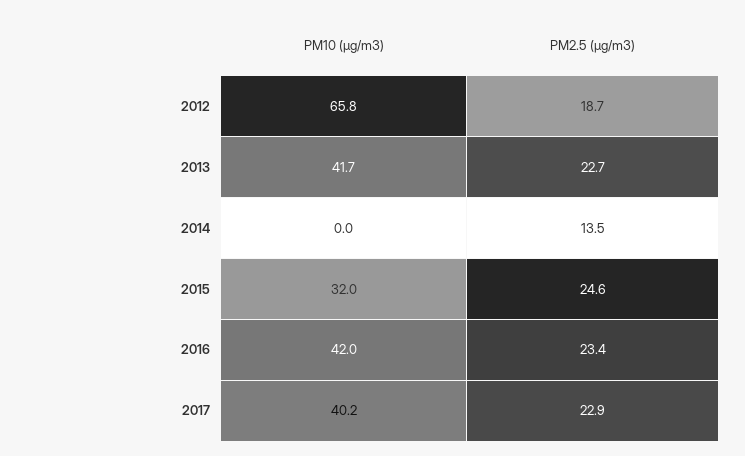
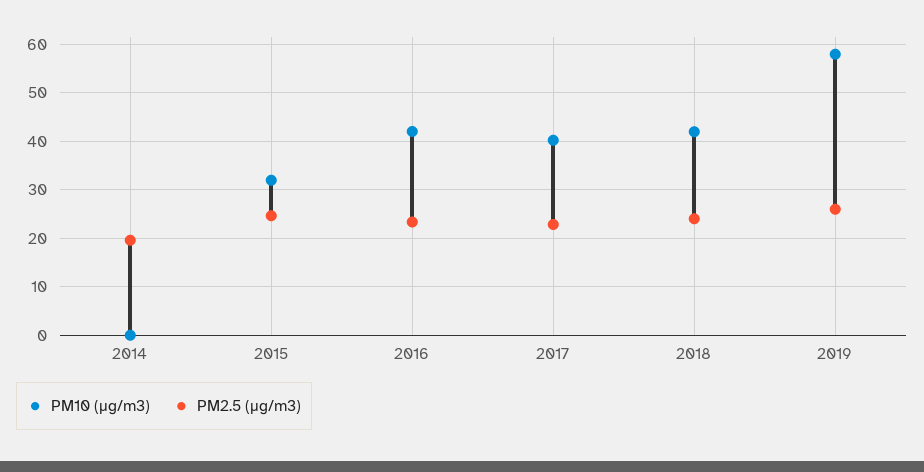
PM10 (μg/m3), 2012: 65.8 -> none
PM2.5 (μg/m3), 2012: 18.7 -> none
PM10 (μg/m3), 2013: 41.7 -> none
PM2.5 (μg/m3), 2013: 22.7 -> none
PM2.5 (μg/m3), 2014: 13.5 -> 20
PM10 (μg/m3), 2018: none -> 42
PM2.5 (μg/m3), 2018: none -> 24
PM10 (μg/m3), 2019: none -> 58
PM2.5 (μg/m3), 2019: none -> 26

